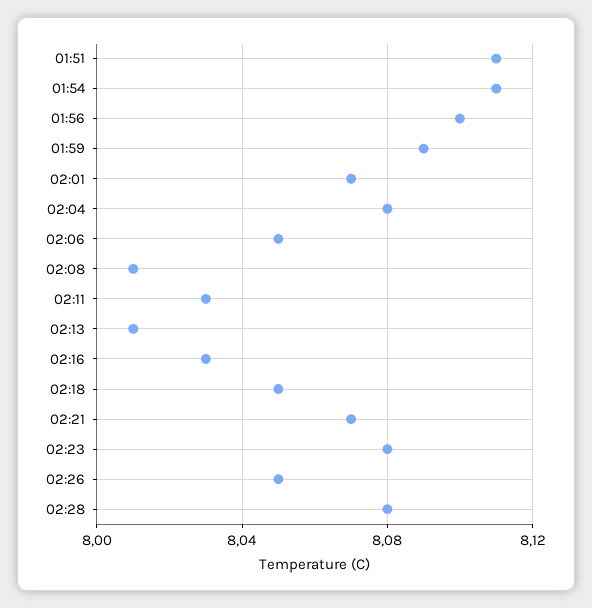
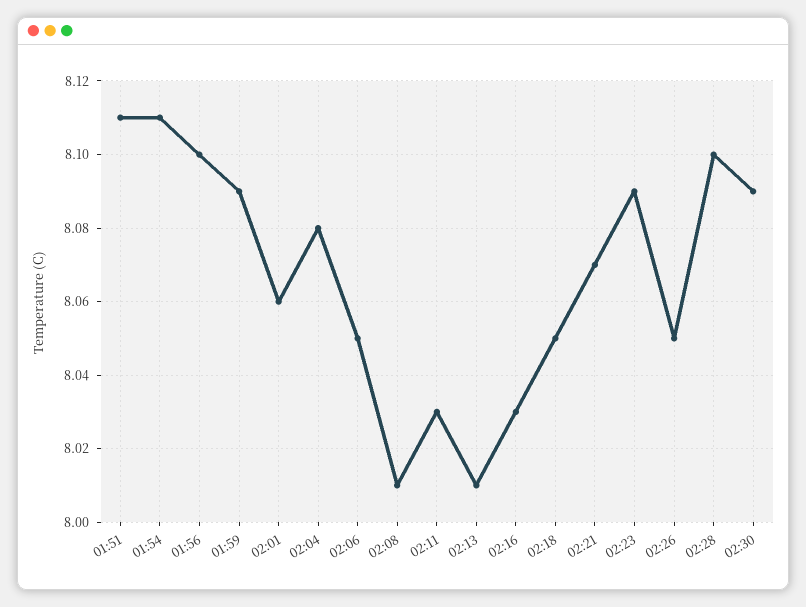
02:01: 8.07 -> 8.06
02:23: 8.08 -> 8.09
02:28: 8.08 -> 8.1
02:30: none -> 8.09

